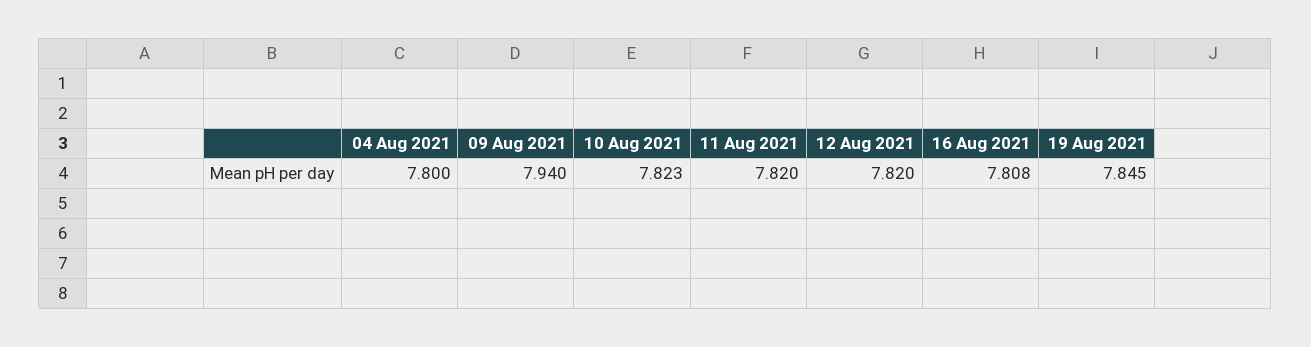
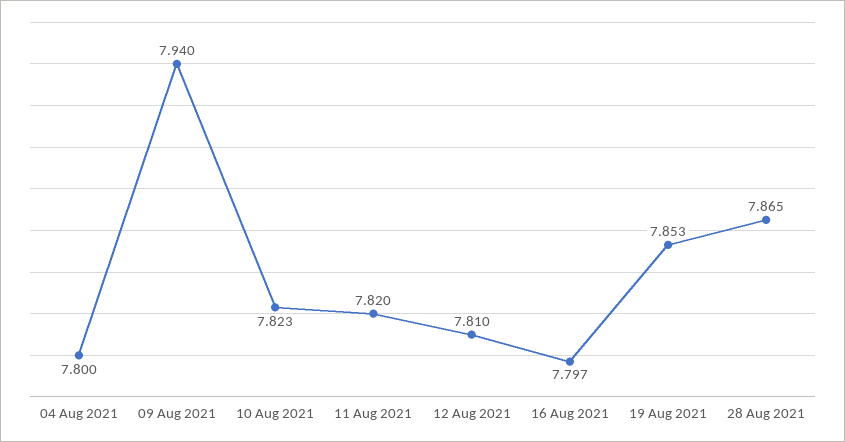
12 Aug 2021: 7.82 -> 7.81
16 Aug 2021: 7.808 -> 7.797
19 Aug 2021: 7.845 -> 7.853
28 Aug 2021: none -> 7.865

